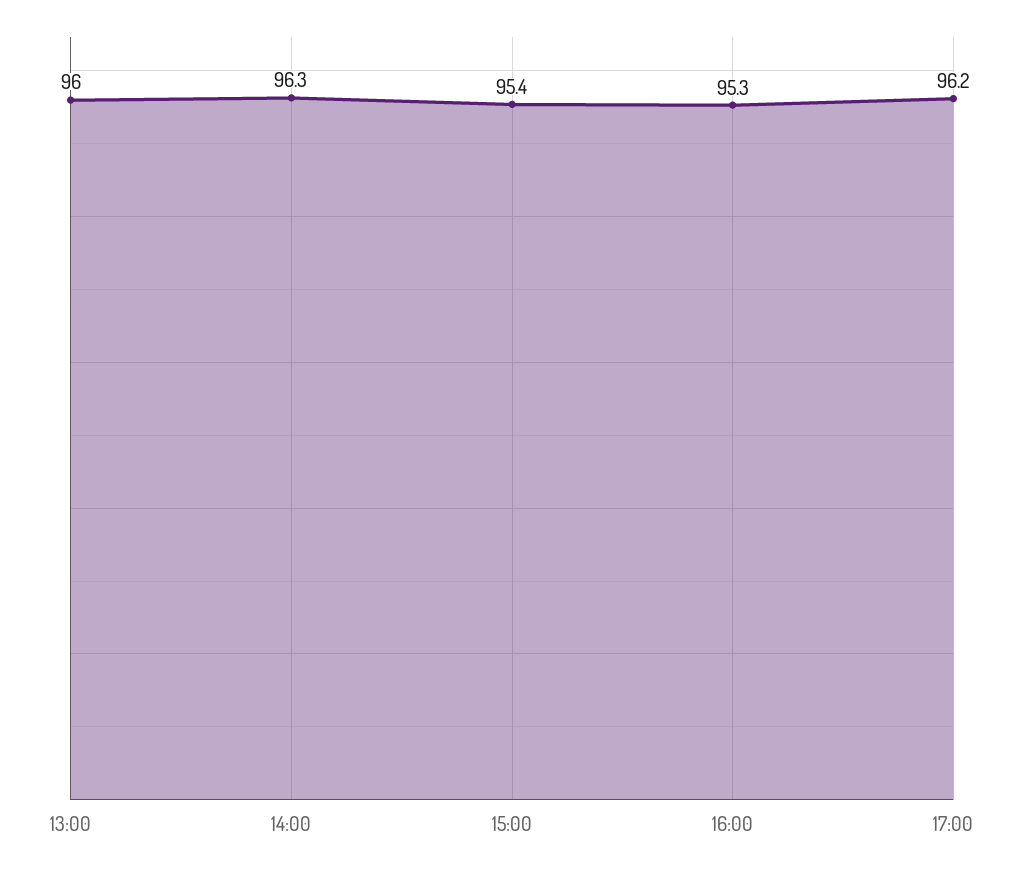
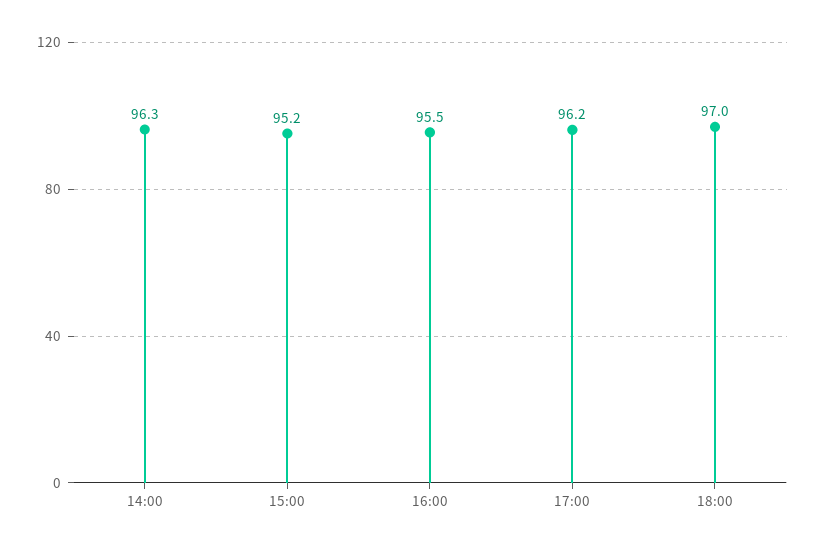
13:00: 96 -> none
15:00: 95.4 -> 95.2
16:00: 95.3 -> 95.5
18:00: none -> 97

